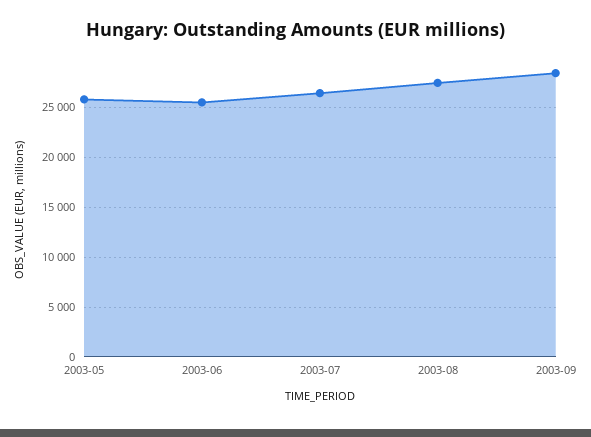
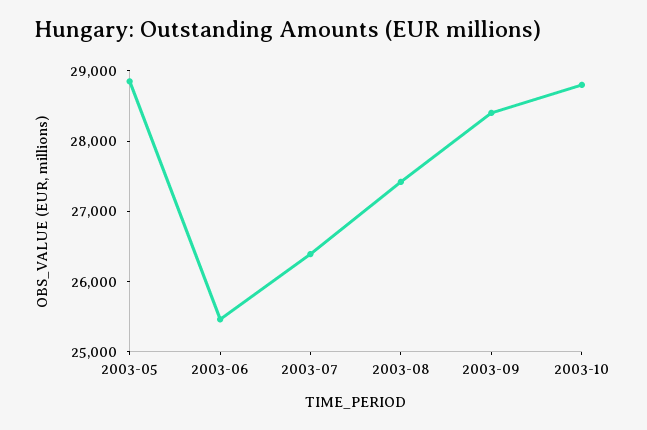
2003-05: 26000 -> 28800
2003-10: none -> 28800

